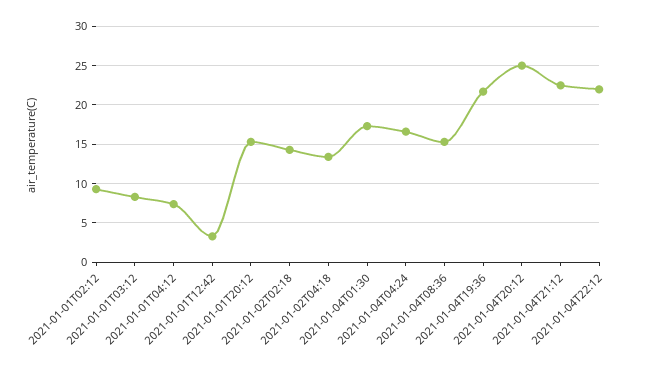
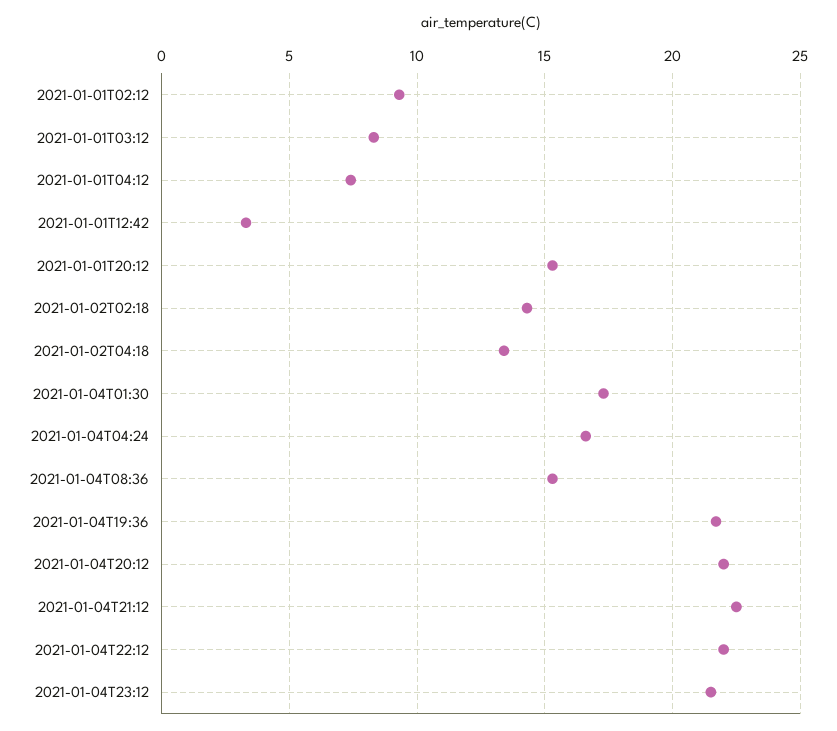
2021-01-04T20:12: 25 -> 22
2021-01-04T23:12: none -> 21.5

